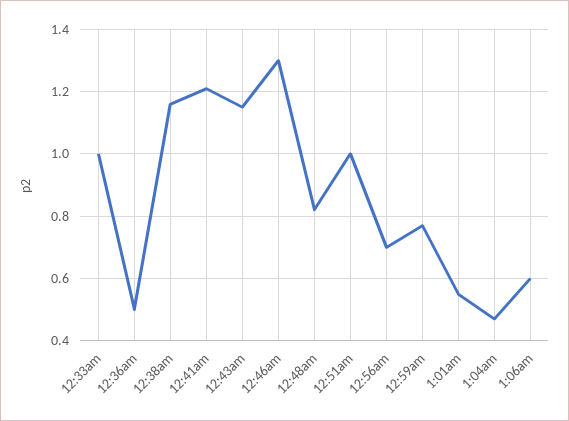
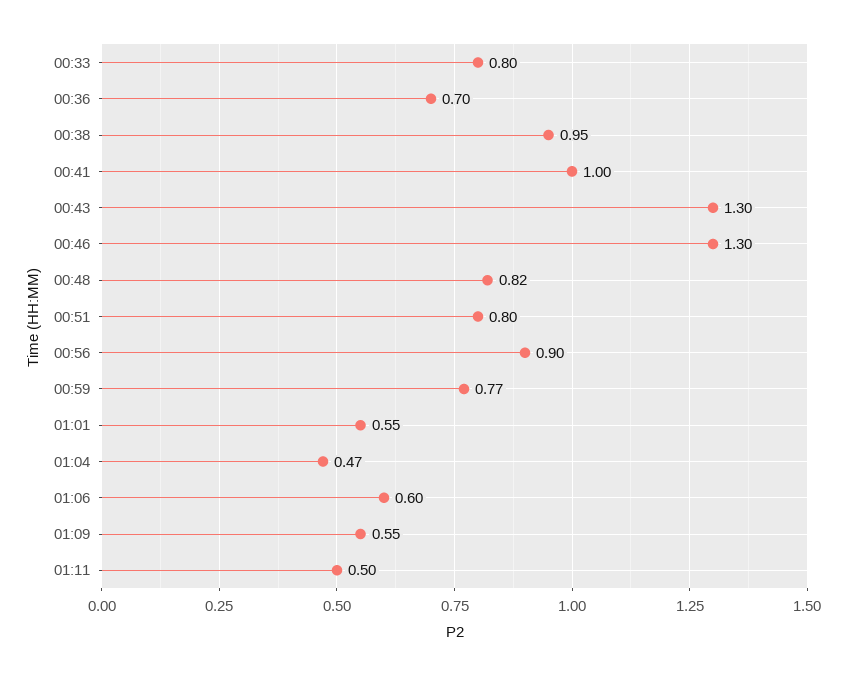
12:33am: 1 -> 0.8
12:36am: 0.5 -> 0.7
12:38am: 1.15 -> 0.95
12:41am: 1.2 -> 1
12:43am: 1.15 -> 1.3
12:51am: 1 -> 0.8
12:56am: 0.7 -> 0.9
01:09: none -> 0.55
01:11: none -> 0.5

